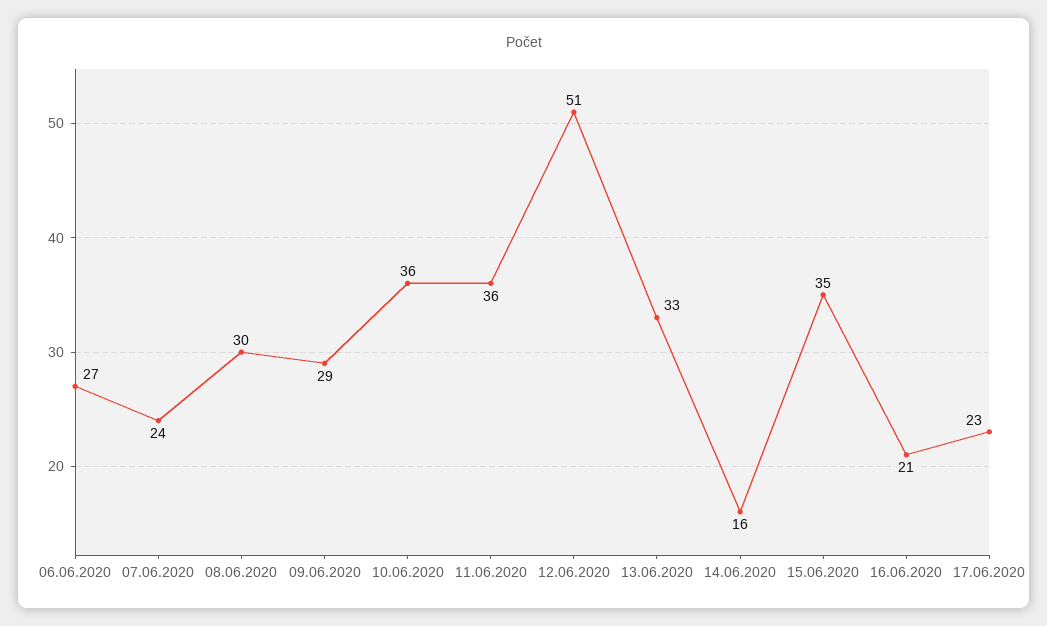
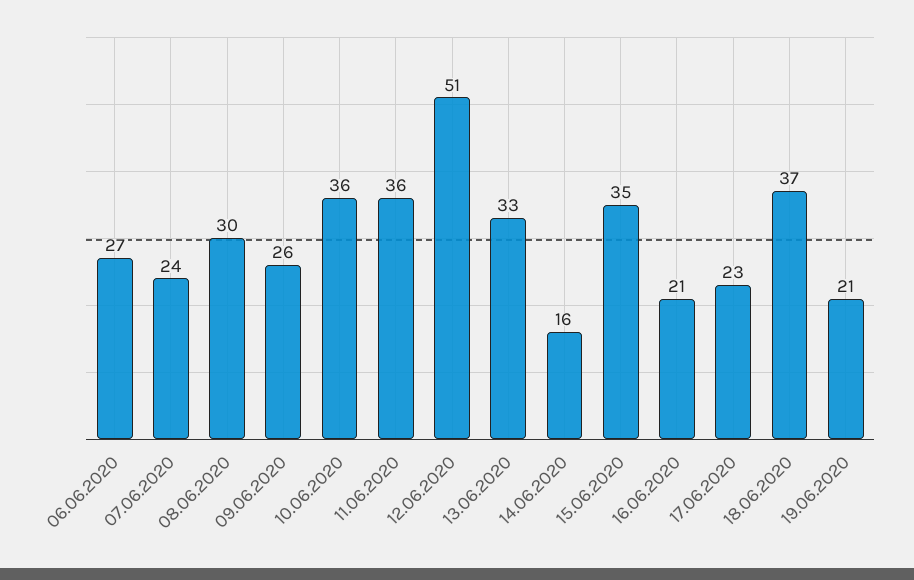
09.06.2020: 29 -> 26
18.06.2020: none -> 37
19.06.2020: none -> 21

